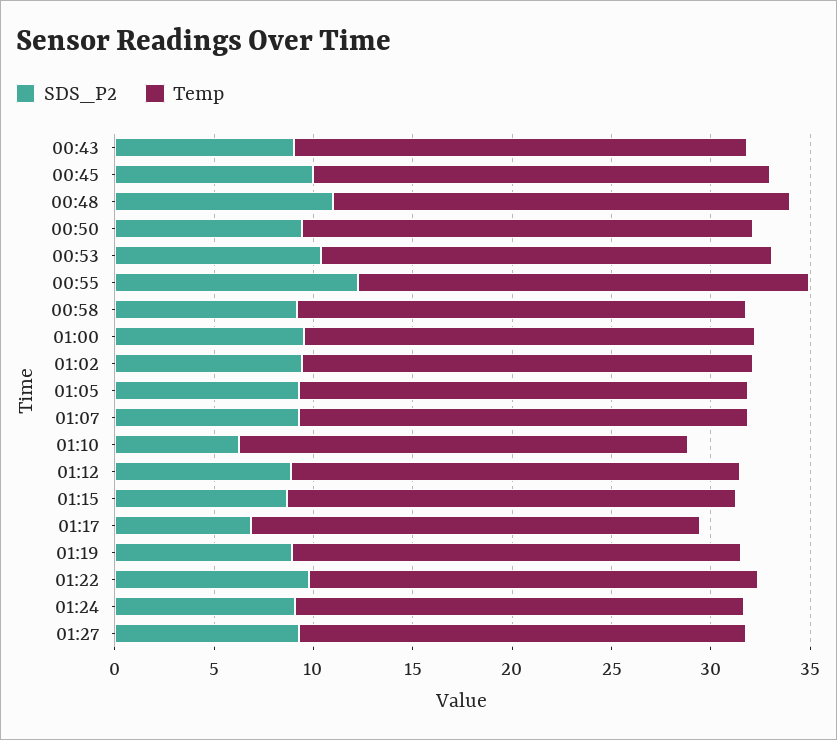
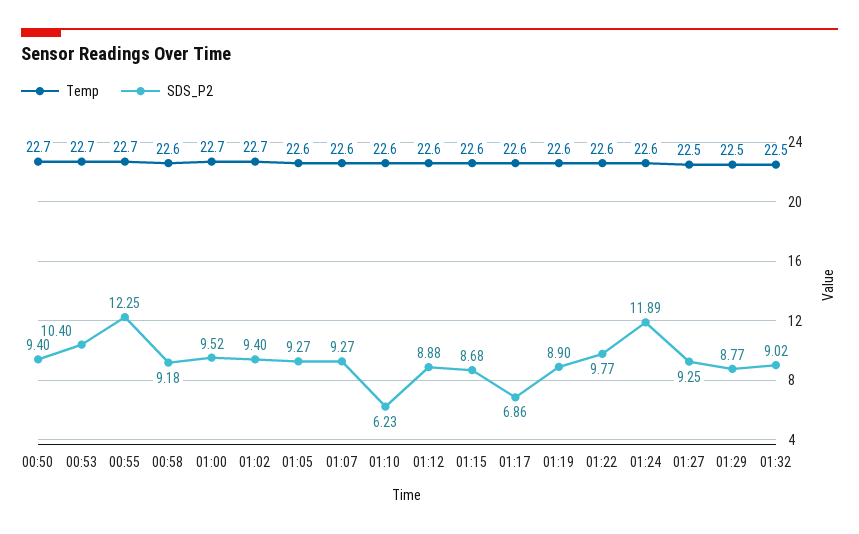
SDS_P2, 00:43: 9 -> none
Temp, 00:43: 23 -> none
SDS_P2, 00:45: 10 -> none
Temp, 00:45: 23 -> none
SDS_P2, 00:48: 11 -> none
Temp, 00:48: 23 -> none
SDS_P2, 01:24: 9 -> 11.89
Temp, 01:29: none -> 22.5
SDS_P2, 01:29: none -> 8.77
Temp, 01:32: none -> 22.5
SDS_P2, 01:32: none -> 9.02

